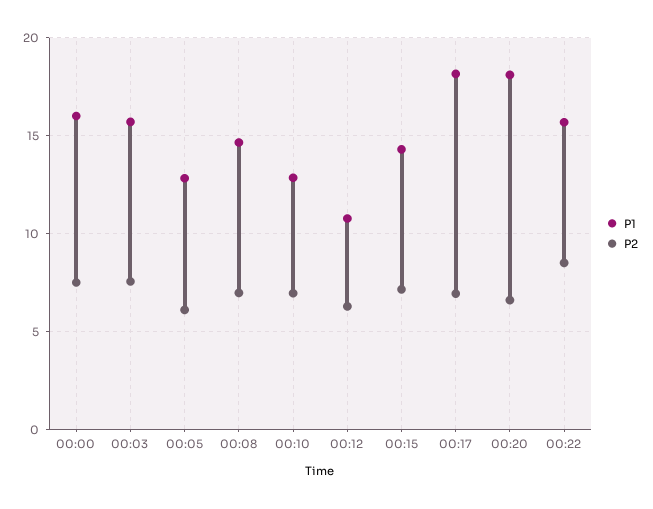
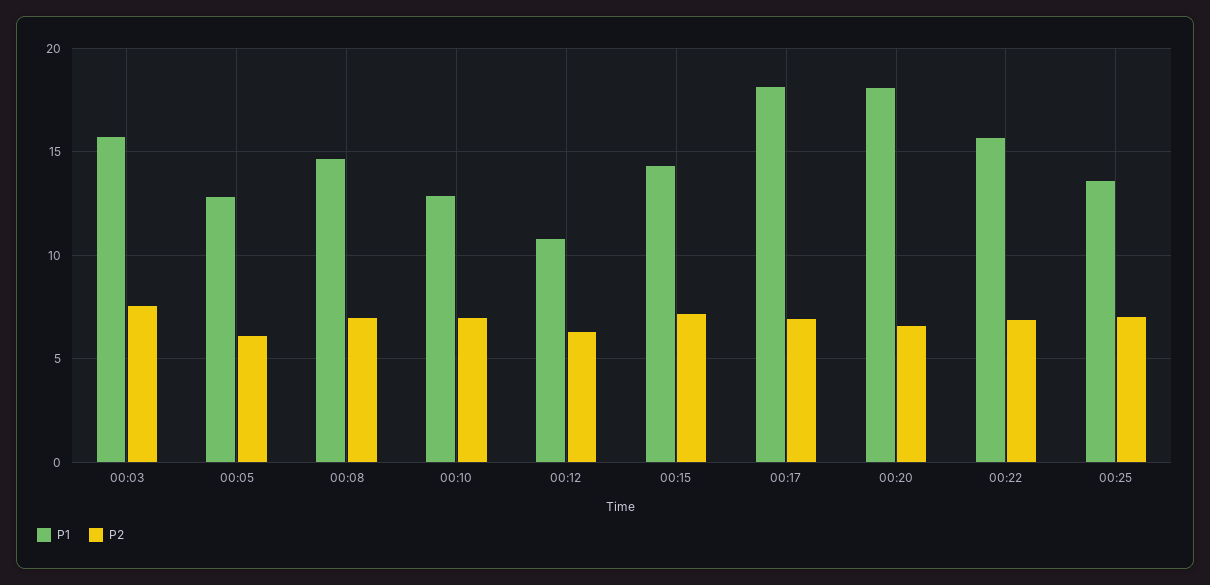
P1, 00:00: 16 -> none
P2, 00:00: 7.5 -> none
P2, 00:22: 8.5 -> 7
P1, 00:25: none -> 13.5
P2, 00:25: none -> 7

